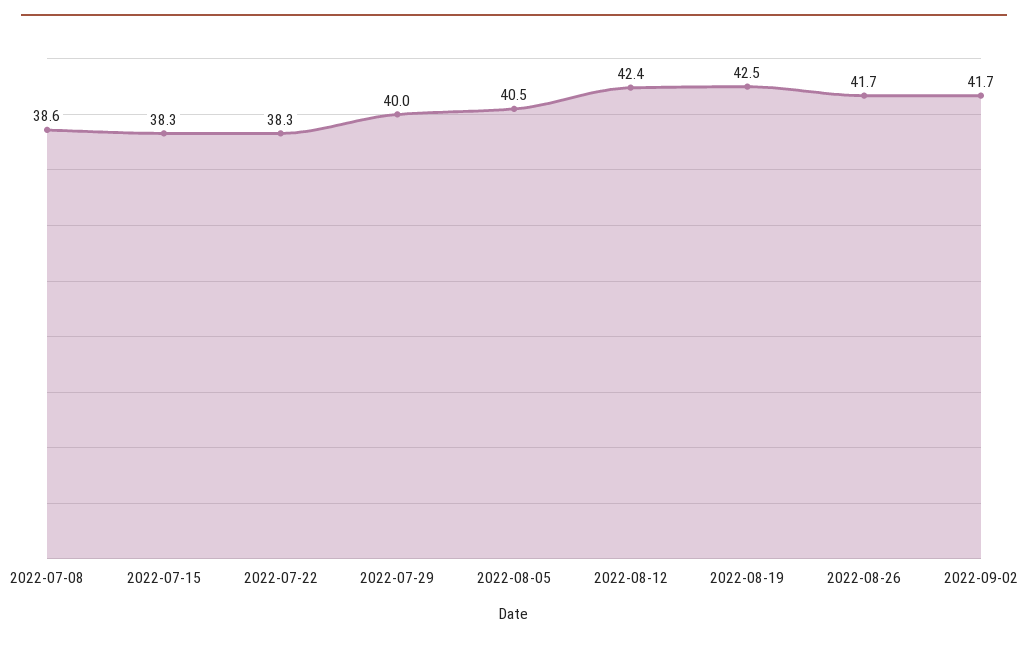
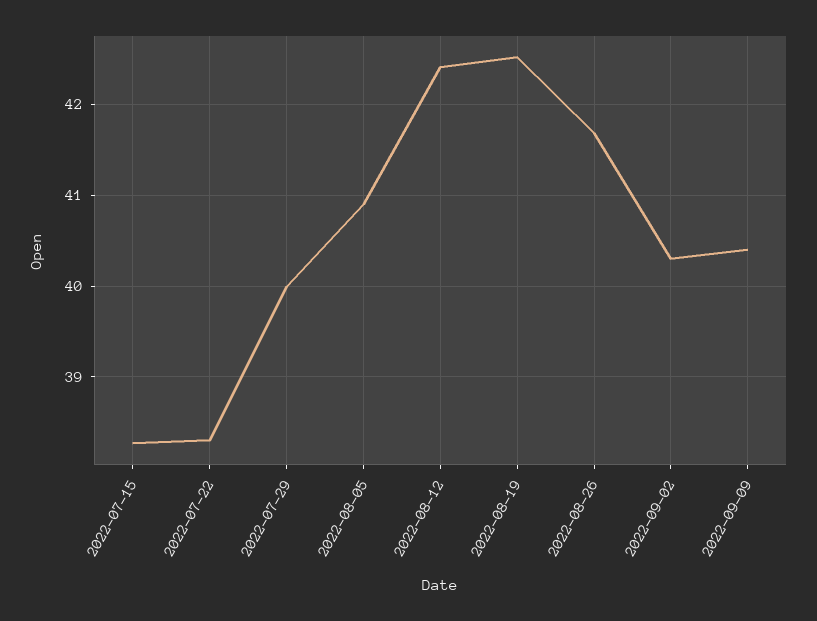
2022-07-08: 38.6 -> none
2022-08-05: 40.5 -> 40.9
2022-09-02: 41.7 -> 40.3
2022-09-09: none -> 40.4

